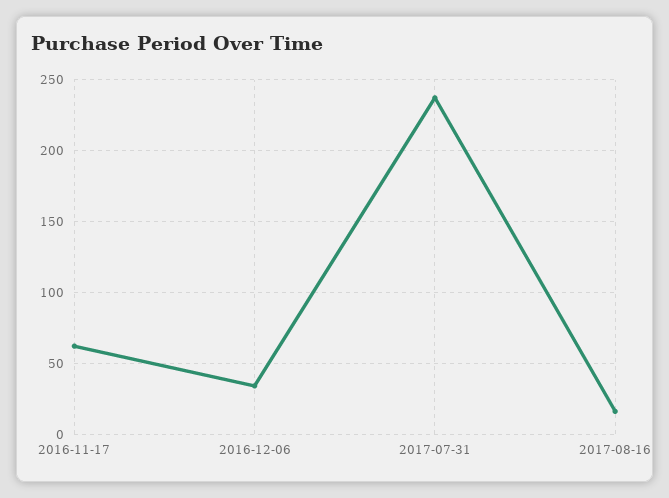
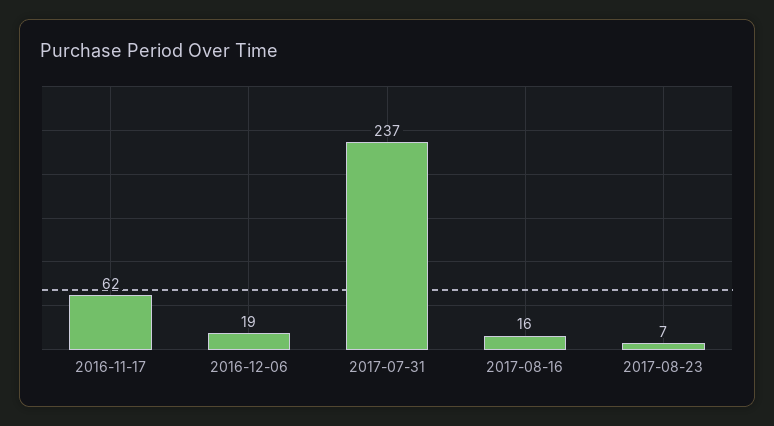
2016-12-06: 35 -> 19
2017-08-23: none -> 7

